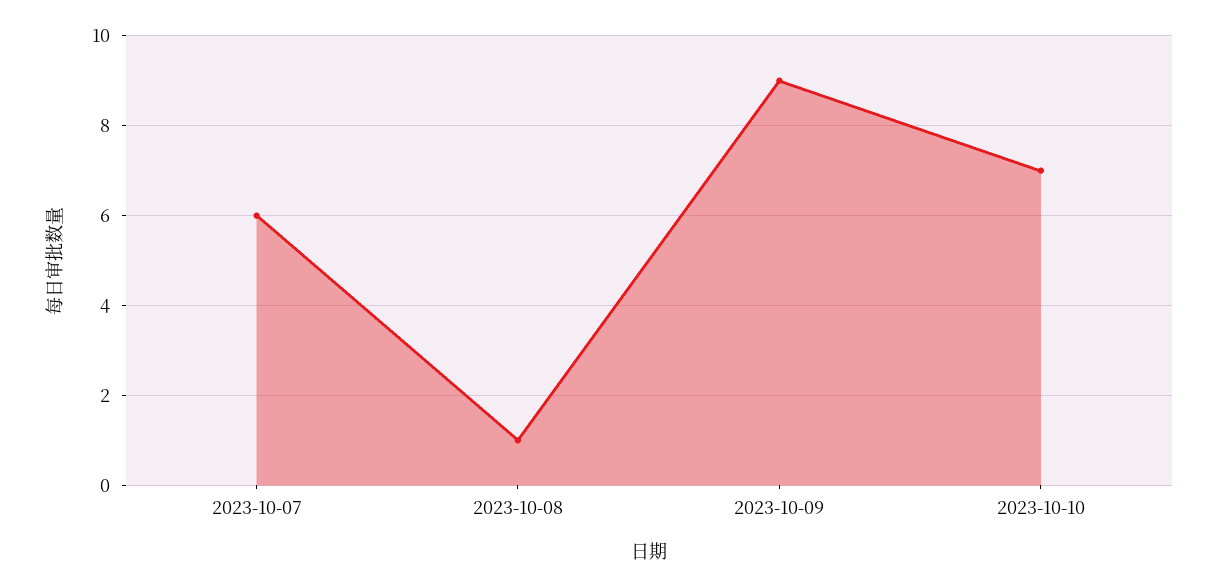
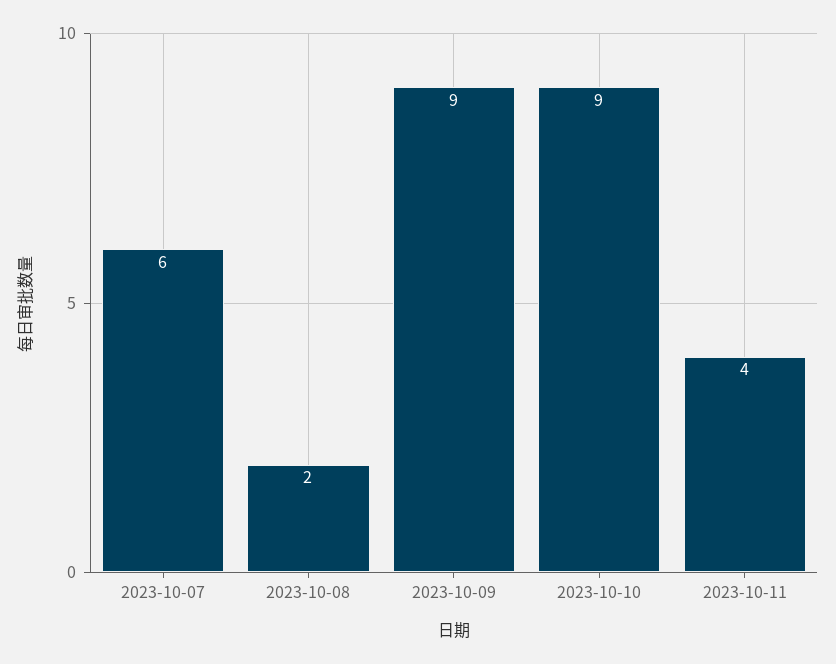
2023-10-08: 1 -> 2
2023-10-10: 7 -> 9
2023-10-11: none -> 4

